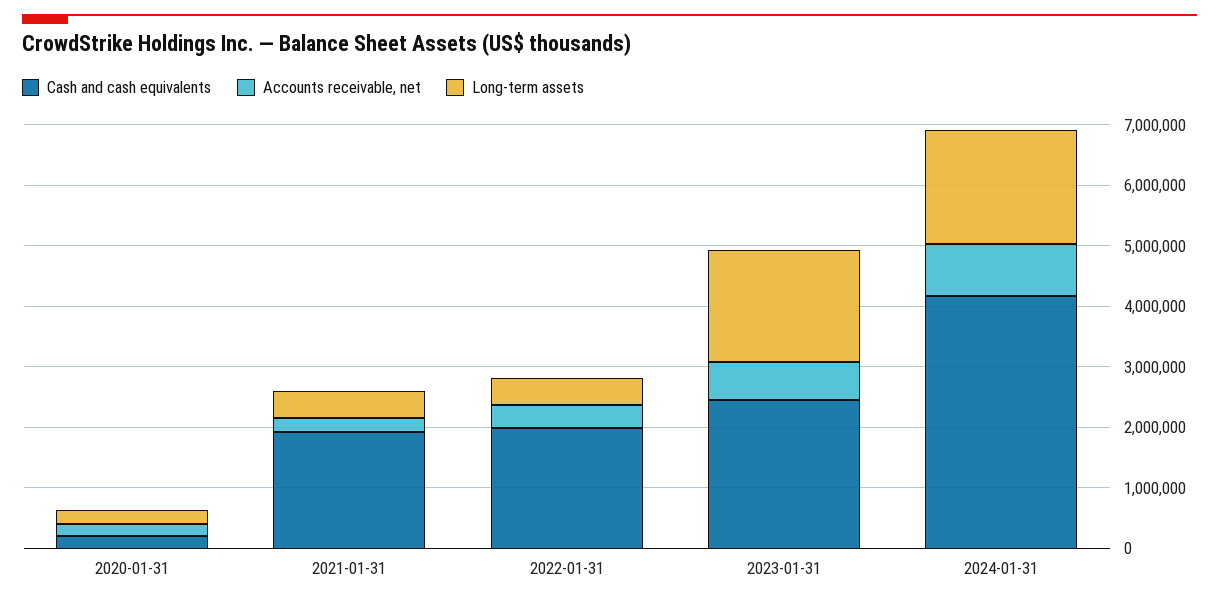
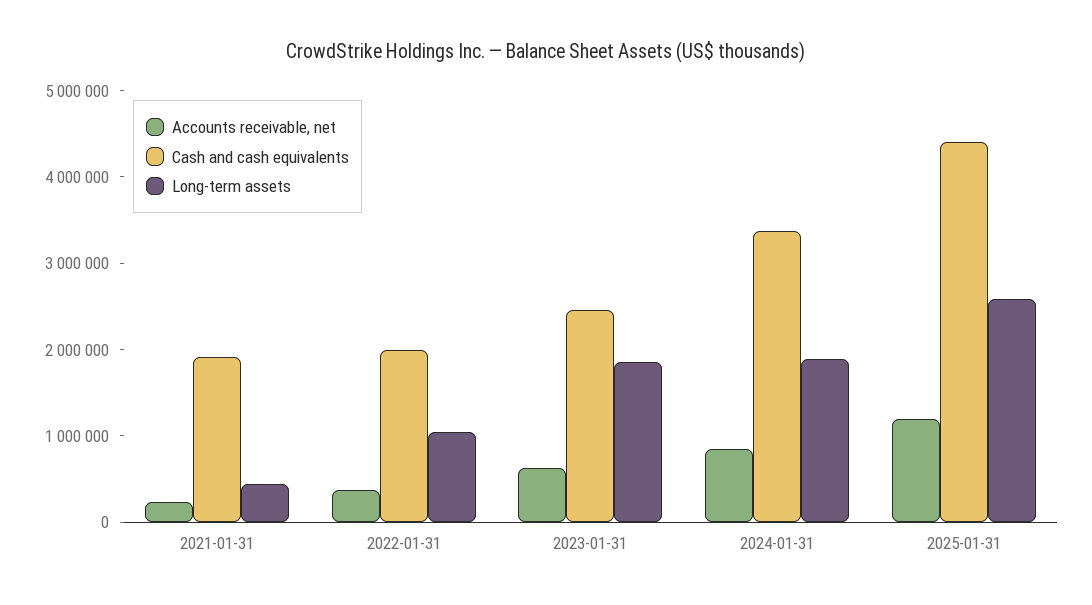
Cash and cash equivalents, 2020-01-31: 200000 -> none
Accounts receivable, net, 2020-01-31: 200000 -> none
Long-term assets, 2020-01-31: 200000 -> none
Long-term assets, 2022-01-31: 400000 -> 1000000
Cash and cash equivalents, 2024-01-31: 4200000 -> 3400000
Accounts receivable, net, 2025-01-31: none -> 1200000
Cash and cash equivalents, 2025-01-31: none -> 4400000
Long-term assets, 2025-01-31: none -> 2600000

